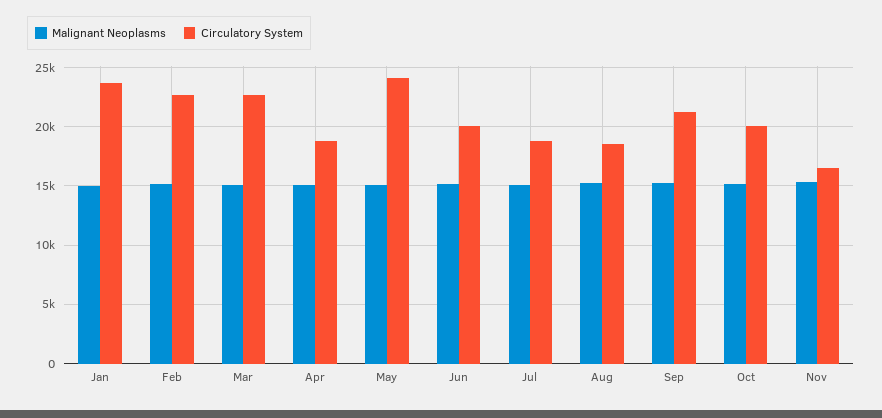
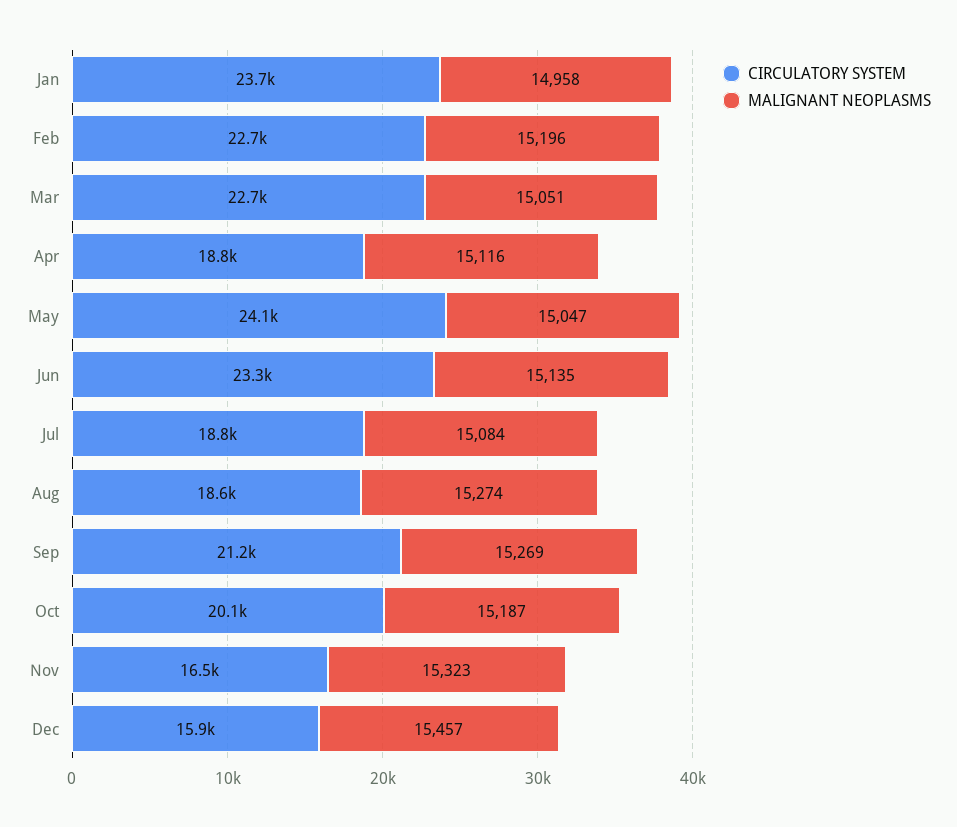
Circulatory System, Jun: 20000 -> 23300
Circulatory System, Dec: none -> 15900
Malignant Neoplasms, Dec: none -> 15457

